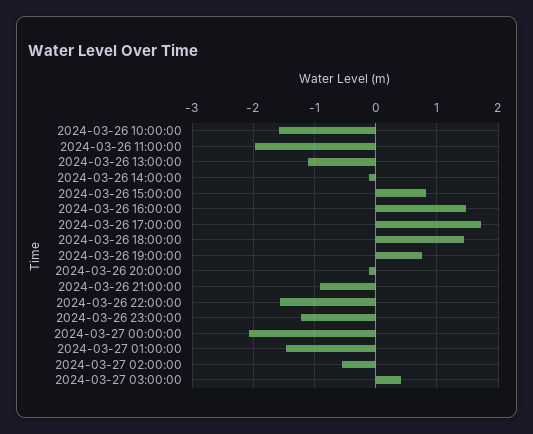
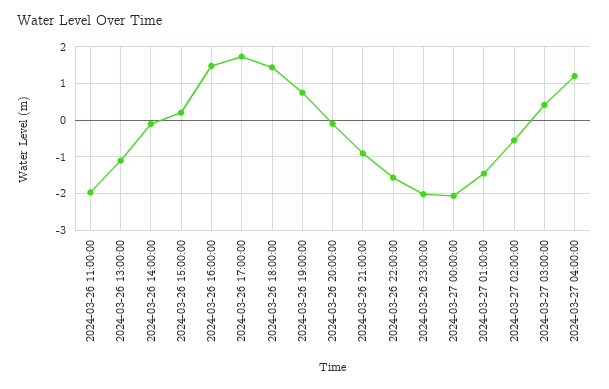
2024-03-26 10:00:00: -1.6 -> none
2024-03-26 15:00:00: 0.8 -> 0.2
2024-03-26 23:00:00: -1.2 -> -2
2024-03-27 04:00:00: none -> 1.2

